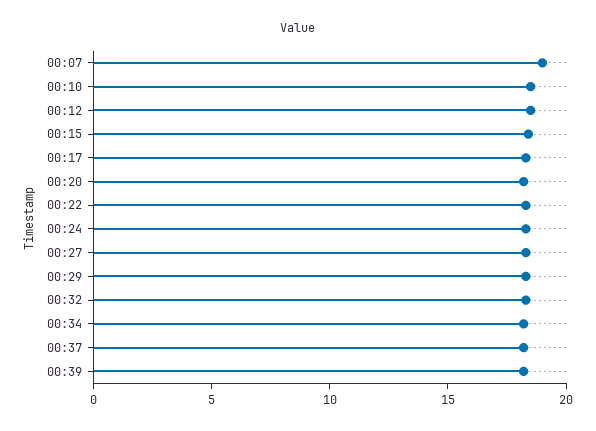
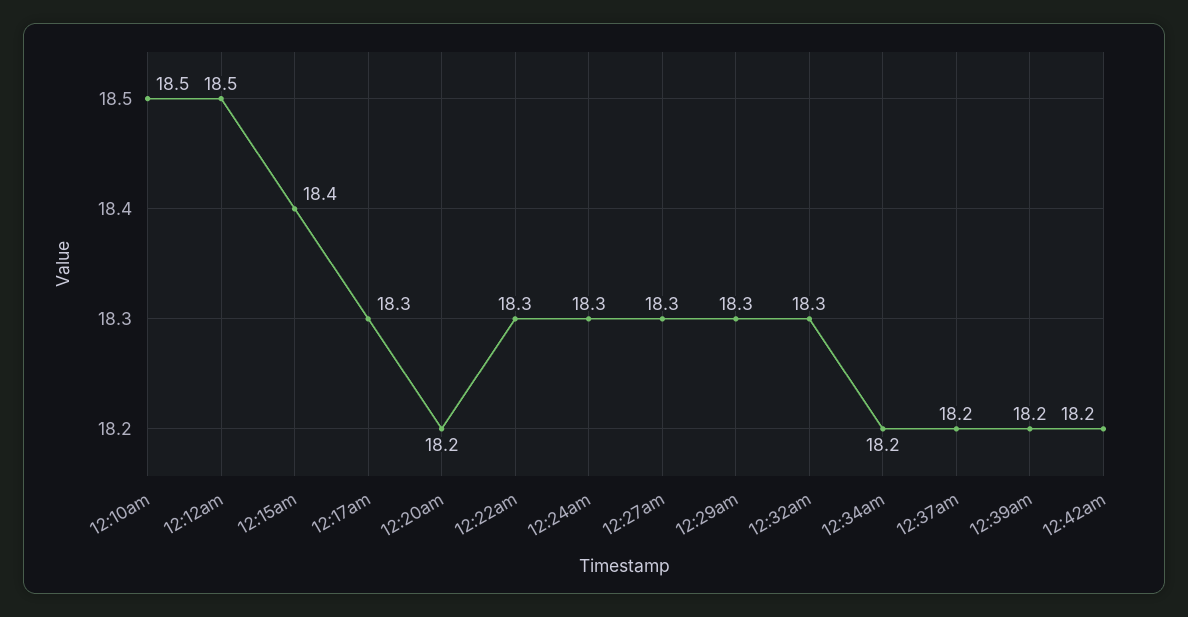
00:07: 19 -> none
12:42am: none -> 18.2

